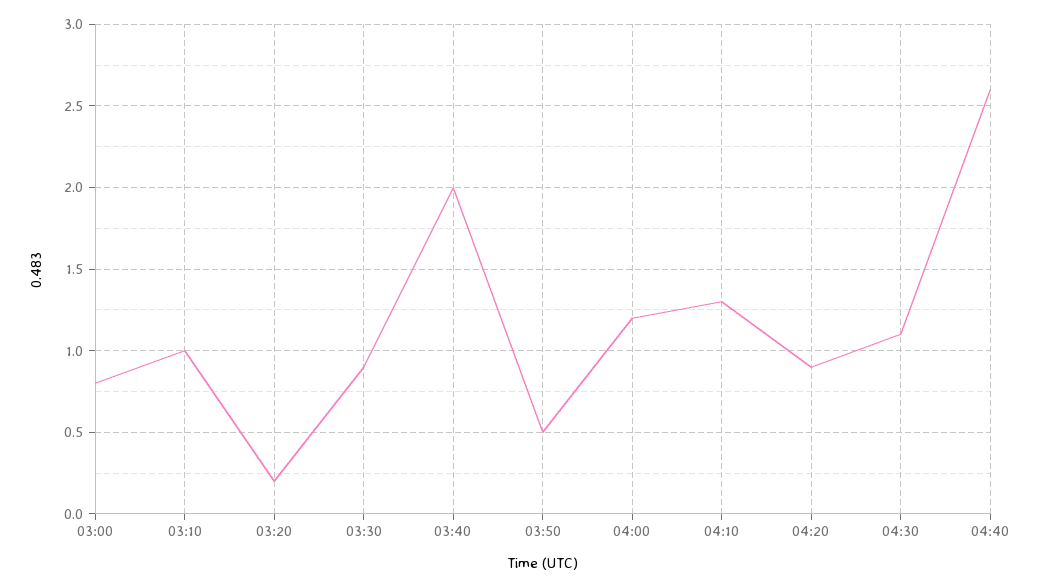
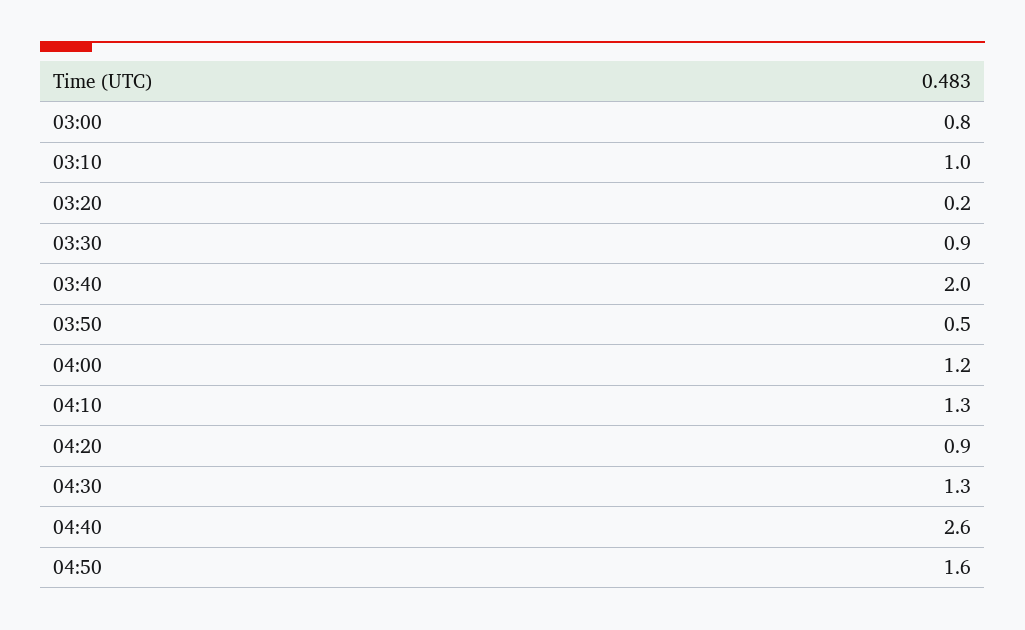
04:30: 1.1 -> 1.3
04:50: none -> 1.6

